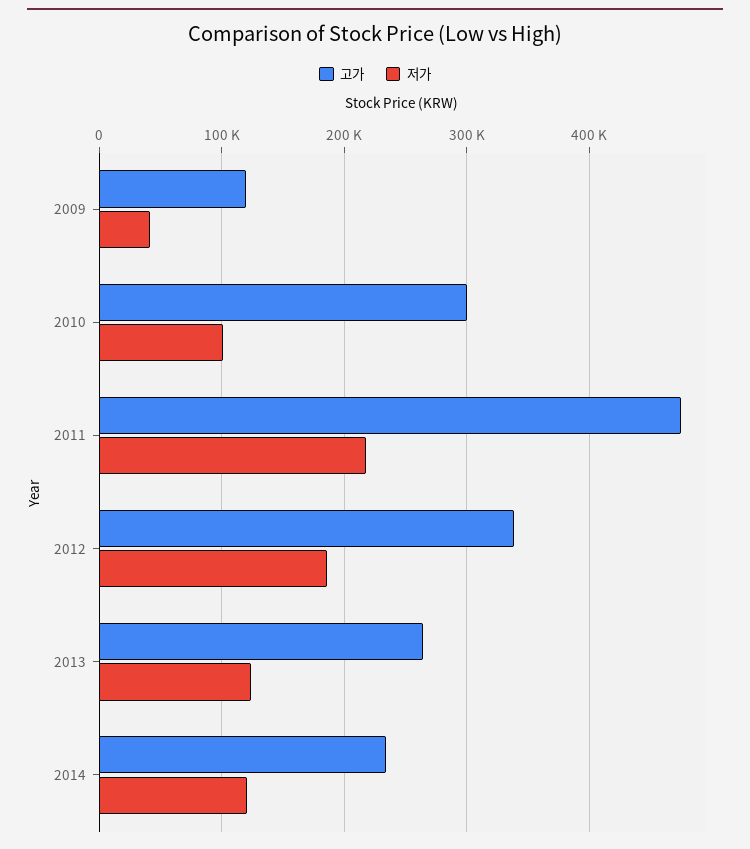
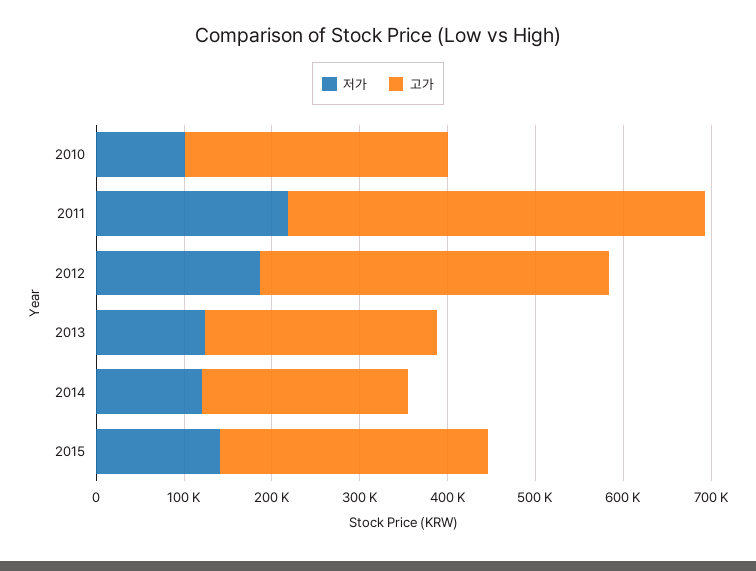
고가, 2009: 120000 -> none
저가, 2009: 40000 -> none
고가, 2012: 340000 -> 400000
저가, 2015: none -> 140000
고가, 2015: none -> 300000

